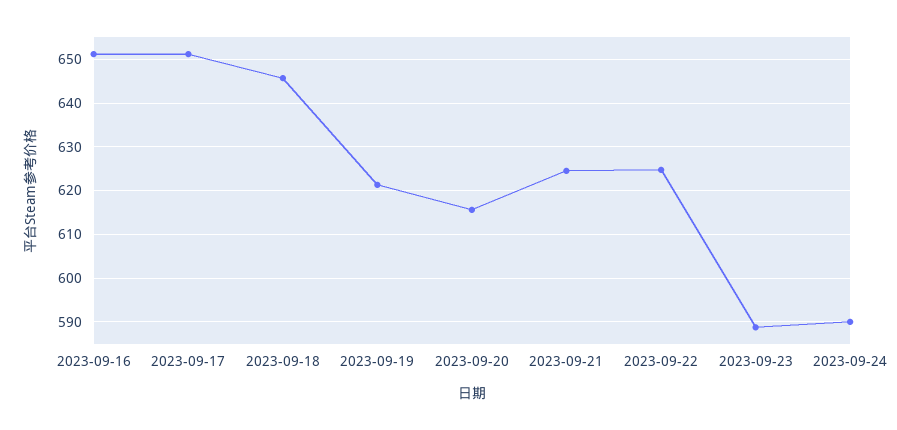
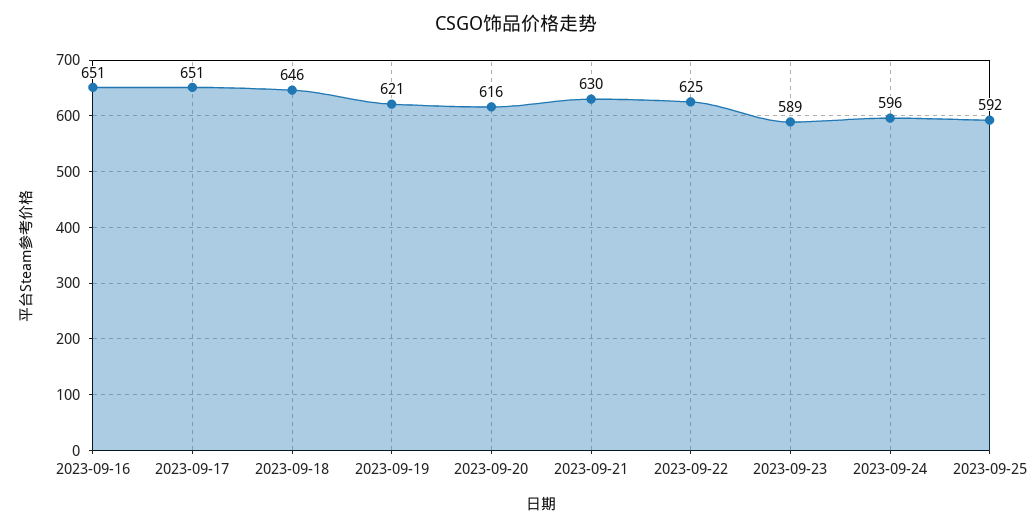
2023-09-21: 624 -> 630
2023-09-24: 590 -> 596
2023-09-25: none -> 592

